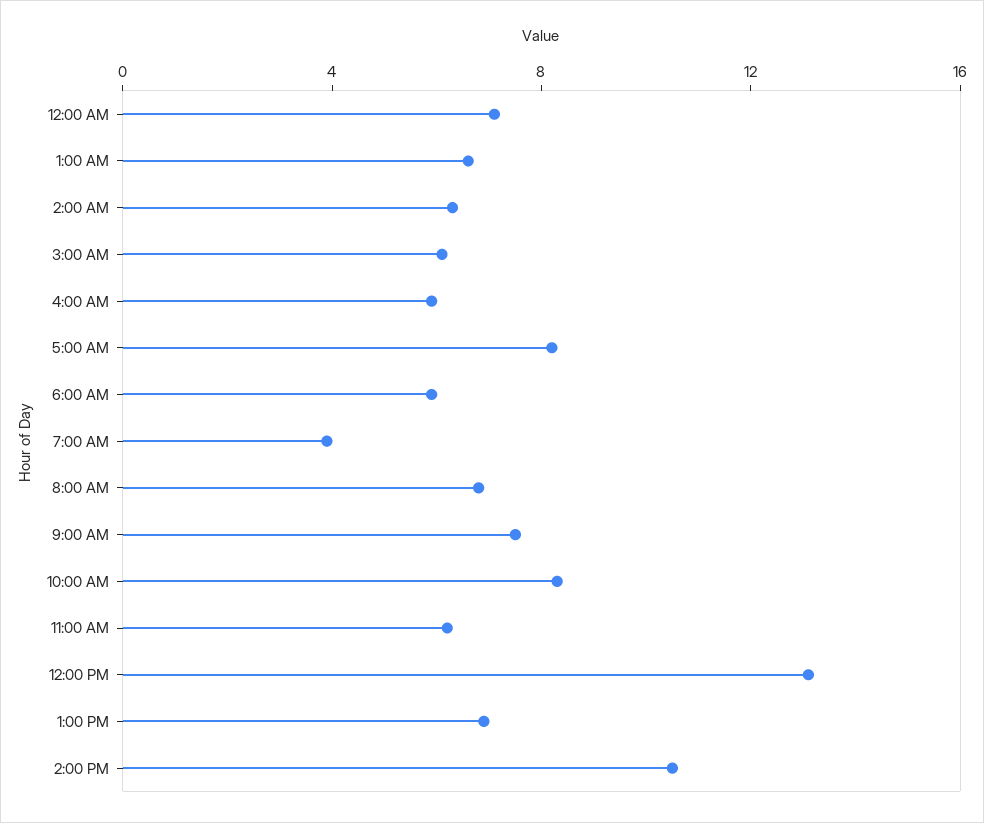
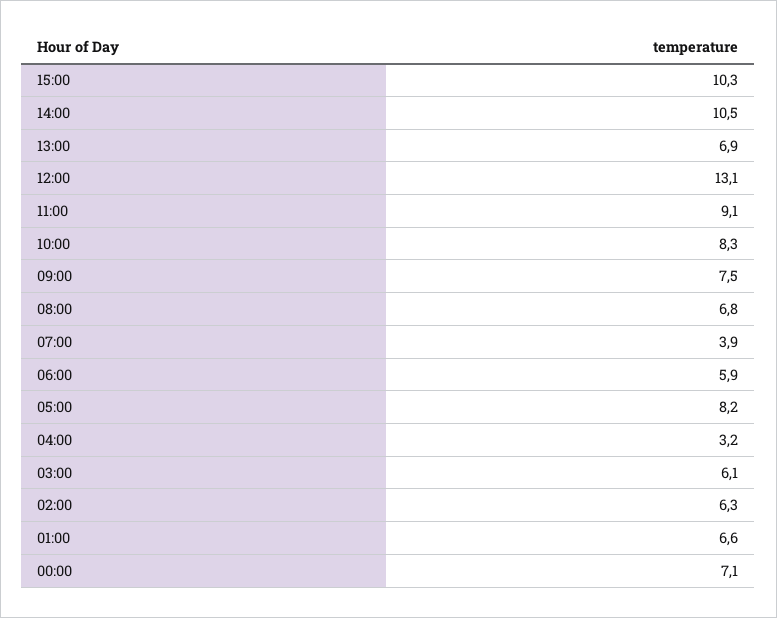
4:00 AM: 6 -> 3.2
11:00 AM: 6 -> 9.1
15:00: none -> 10.3

